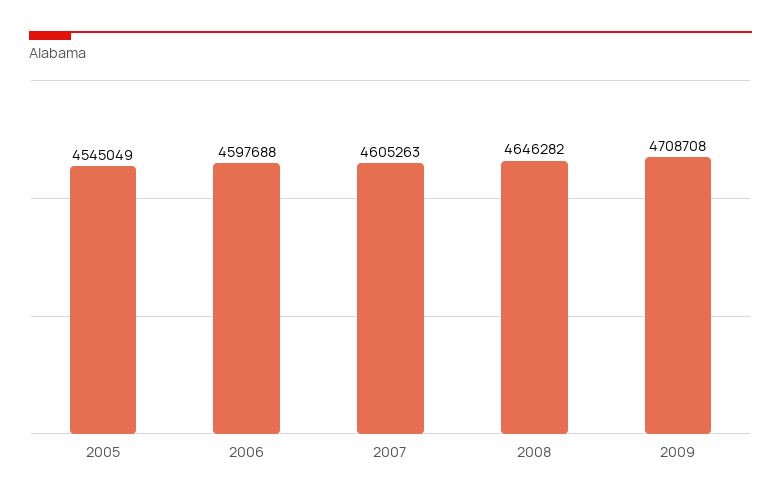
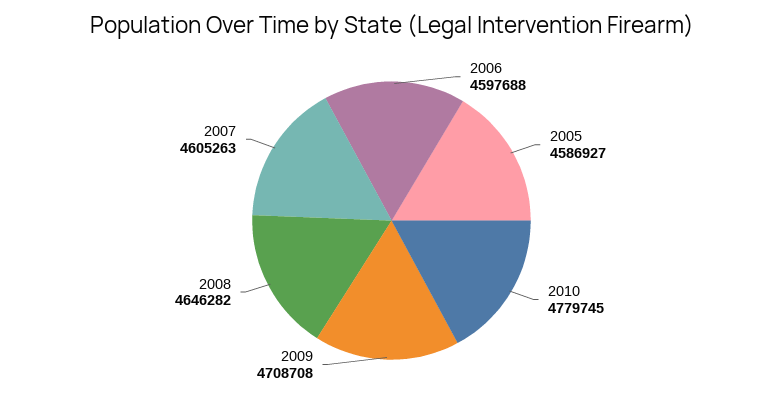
2005: 4545049 -> 4586927
2010: none -> 4779745

